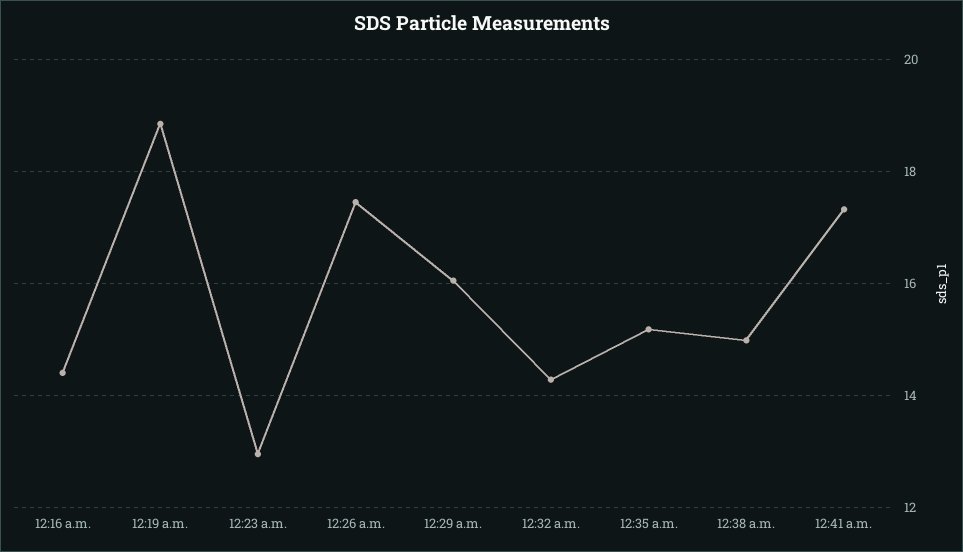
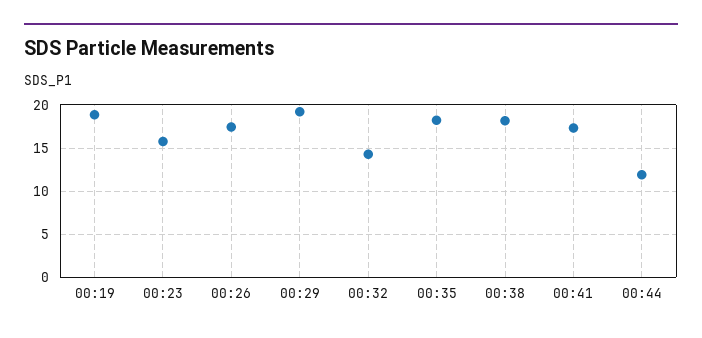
12:16 a.m.: 14.4 -> none
12:23 a.m.: 13 -> 16
12:29 a.m.: 16 -> 19
12:35 a.m.: 15.2 -> 18
12:38 a.m.: 15 -> 18
00:44: none -> 12

